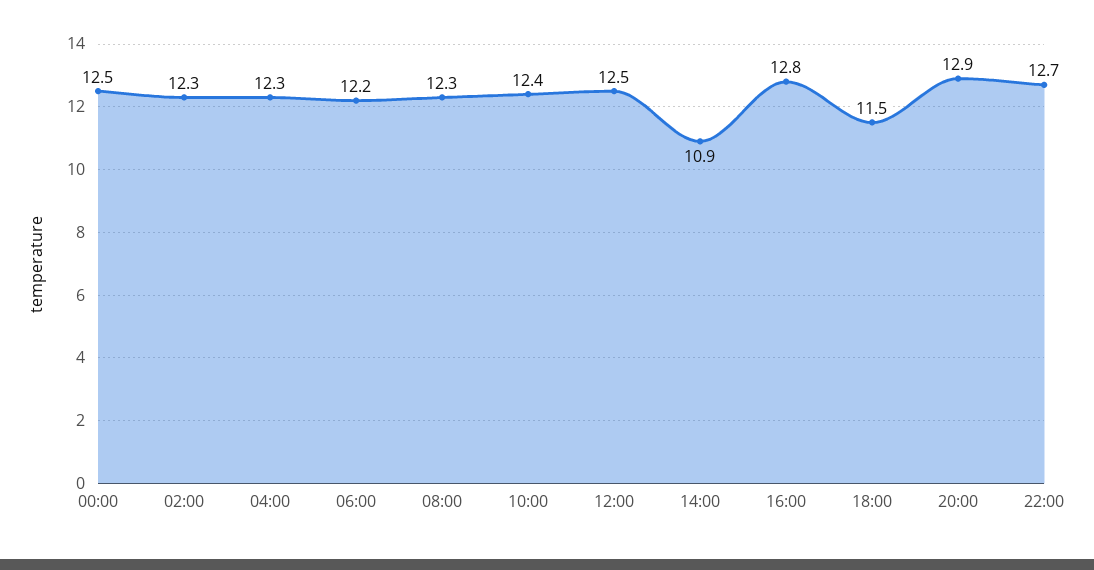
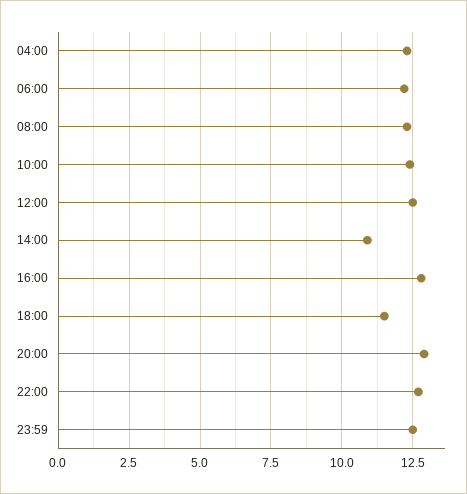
00:00: 12.5 -> none
02:00: 12.3 -> none
23:59: none -> 12.5

